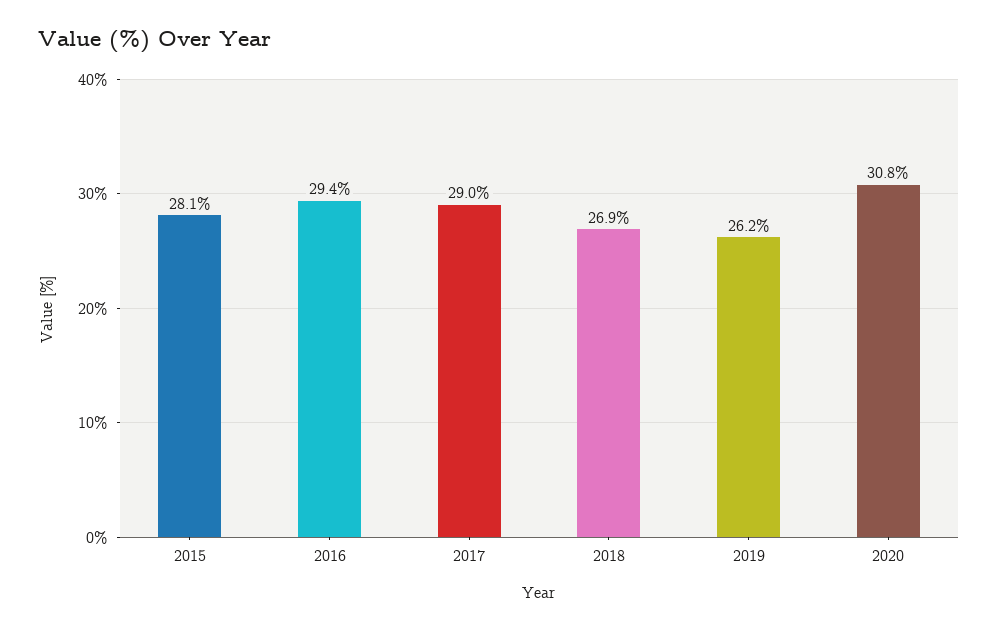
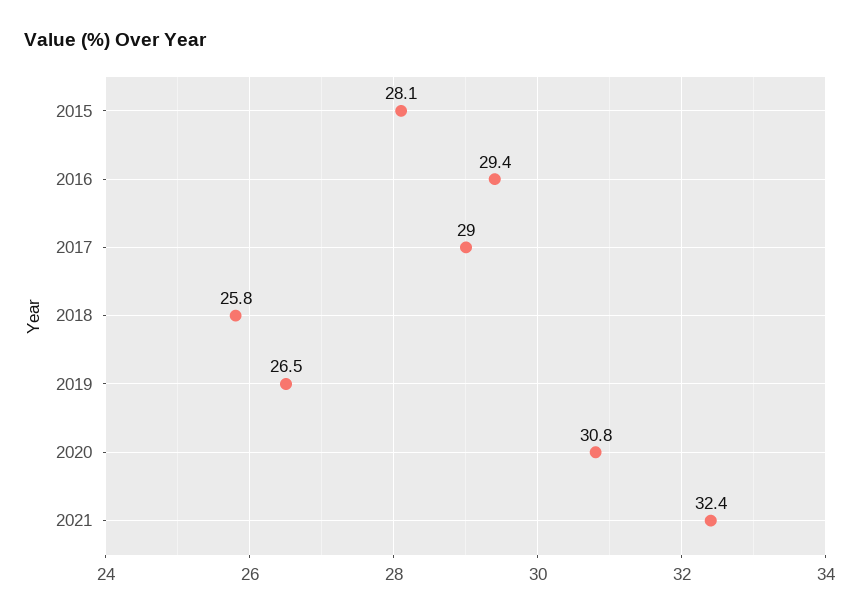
2018: 26.9 -> 25.8
2019: 26.2 -> 26.5
2021: none -> 32.4

